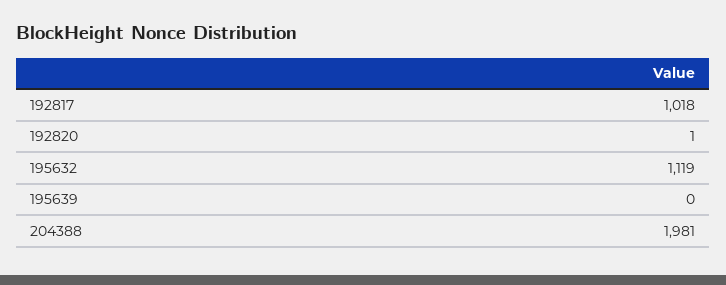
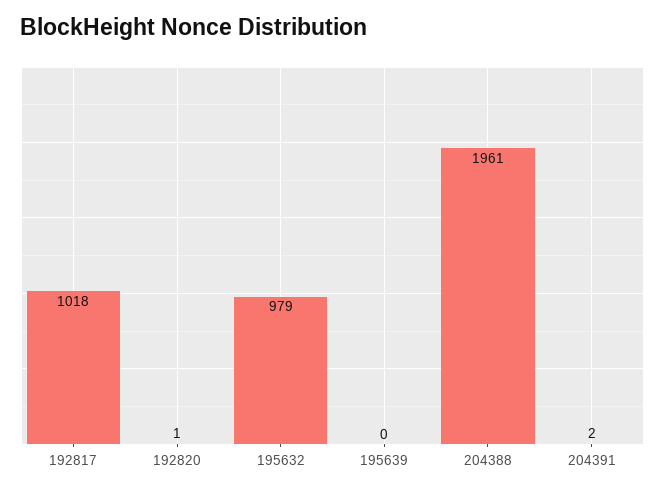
195632: 1119 -> 979
204388: 1981 -> 1961
204391: none -> 2

